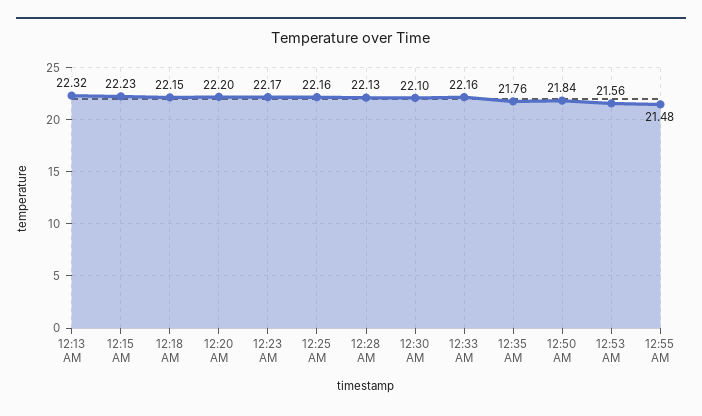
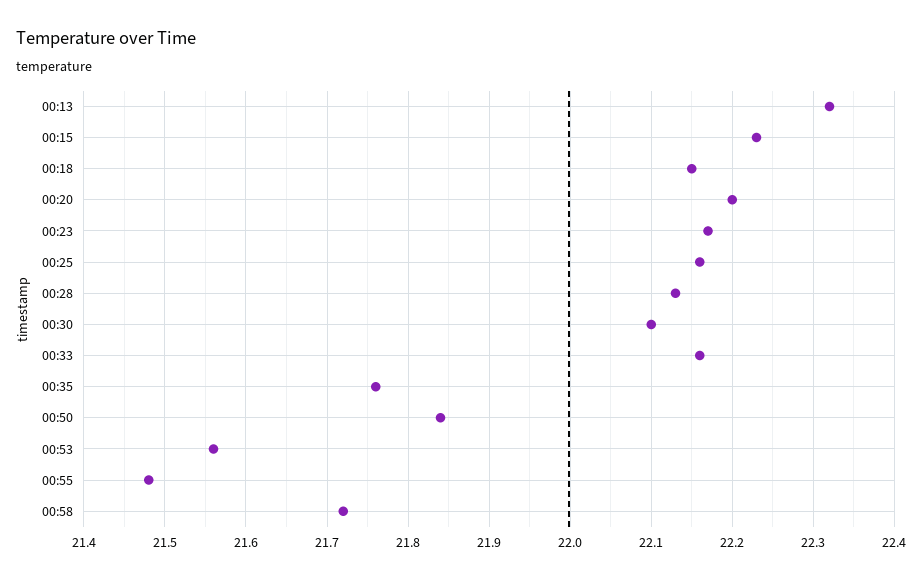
00:58: none -> 21.72

